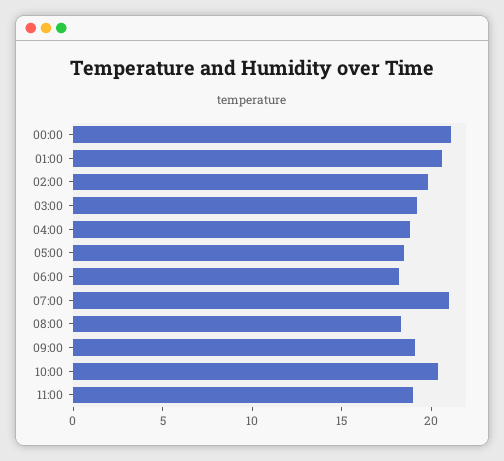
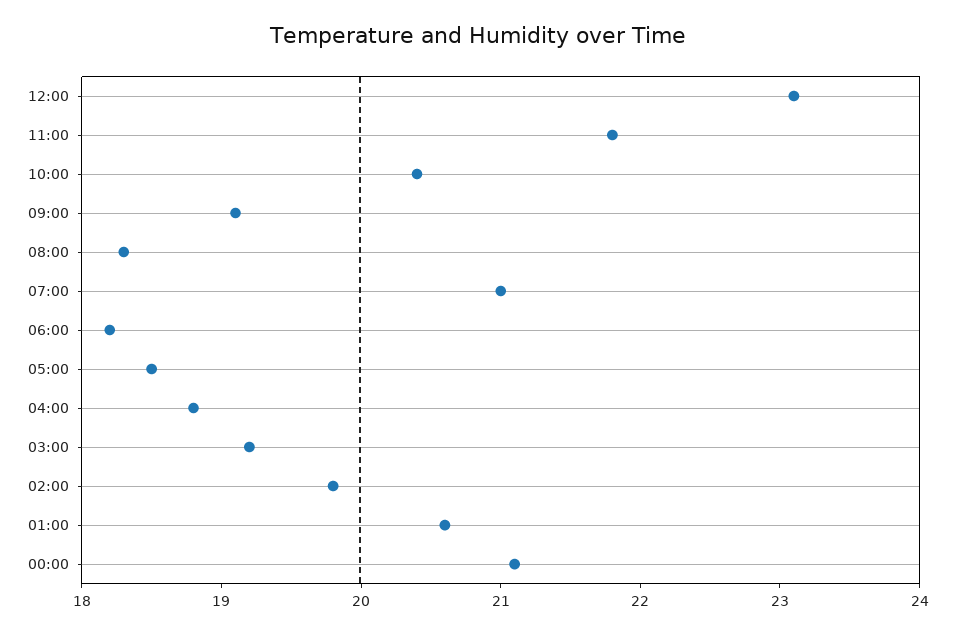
11:00: 19 -> 21.8
12:00: none -> 23.1

